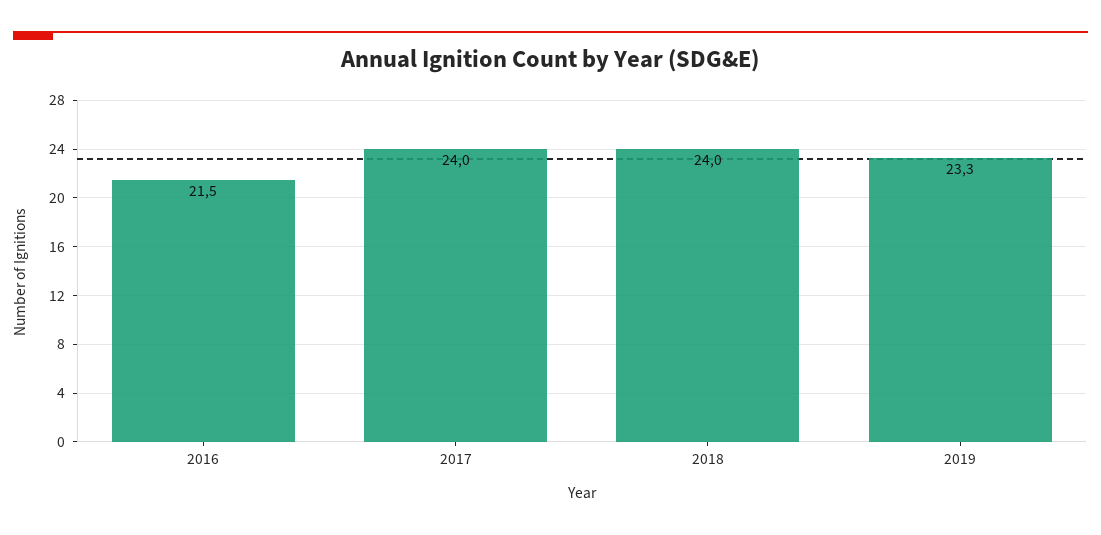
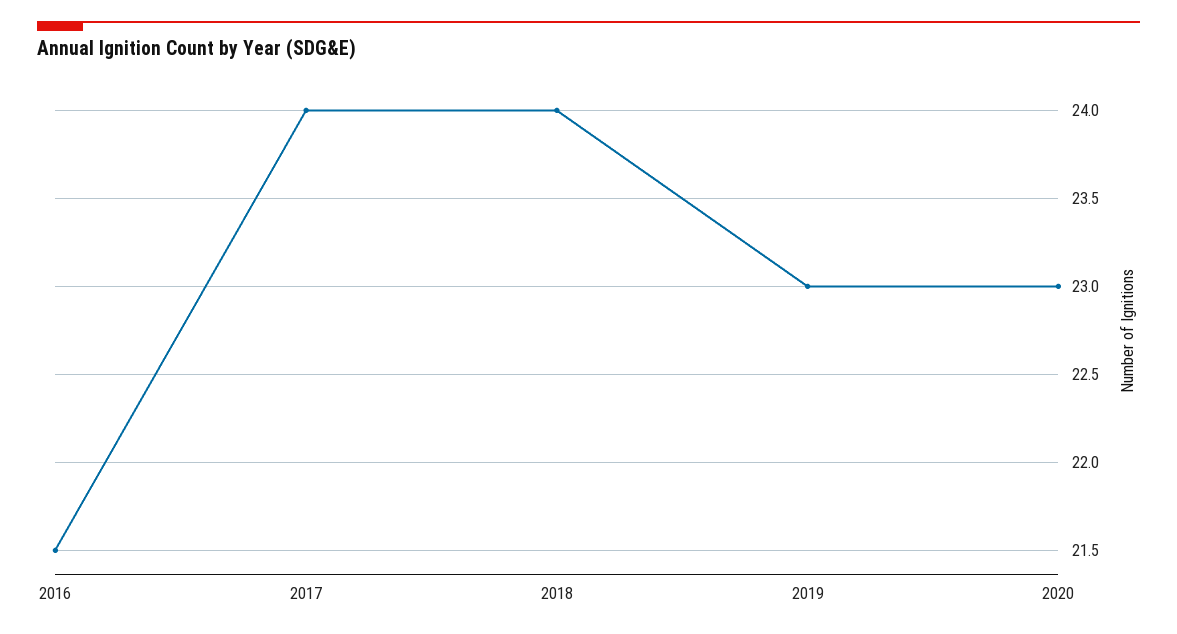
2019: 23.3 -> 23
2020: none -> 23

